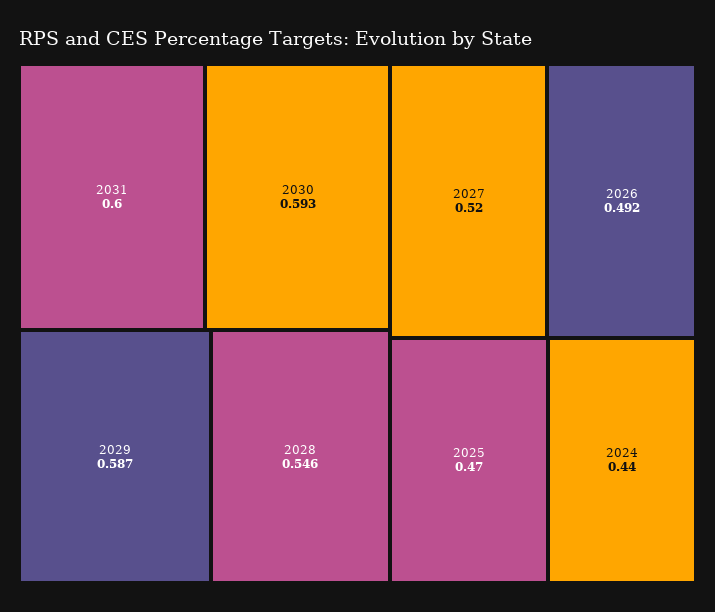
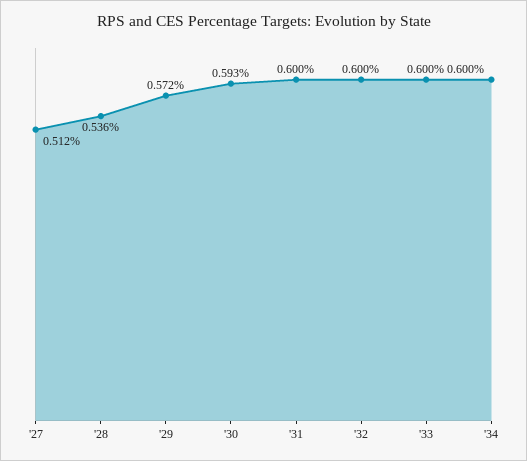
2029: 0.587 -> 0.572
2028: 0.546 -> 0.536
2027: 0.52 -> 0.512
2026: 0.492 -> none
2025: 0.47 -> none
2024: 0.44 -> none
'32: none -> 0.6
'33: none -> 0.6
'34: none -> 0.6

